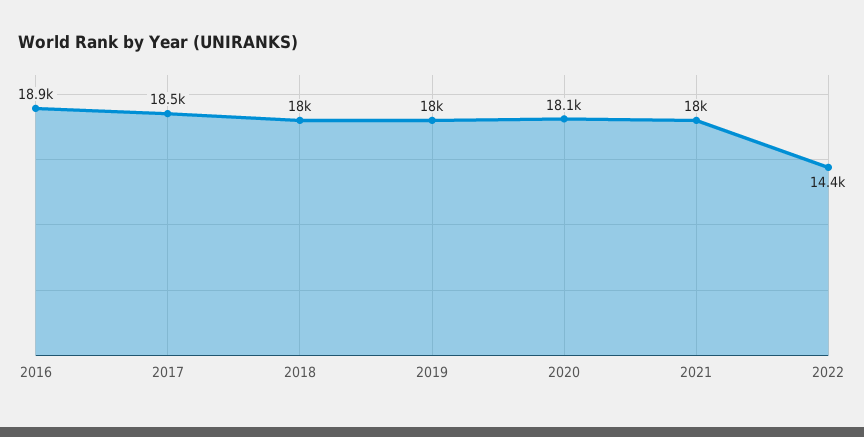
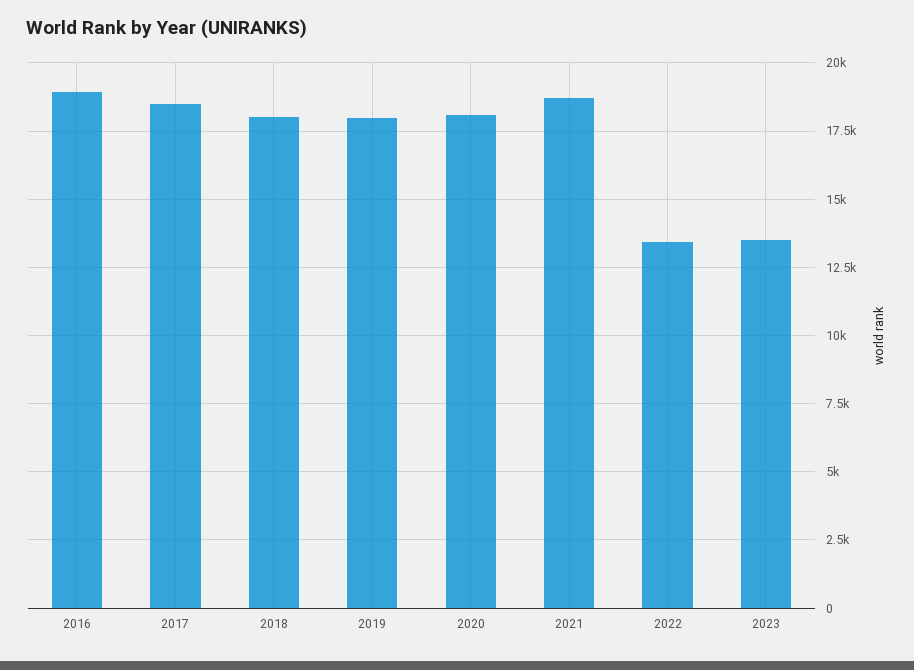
2021: 18000 -> 18750
2022: 14400 -> 13500
2023: none -> 13500

